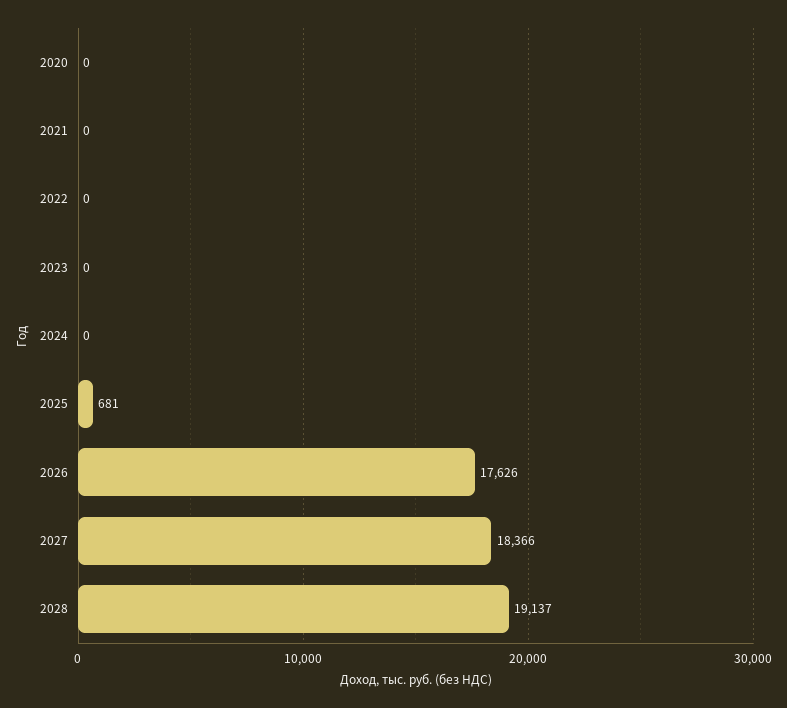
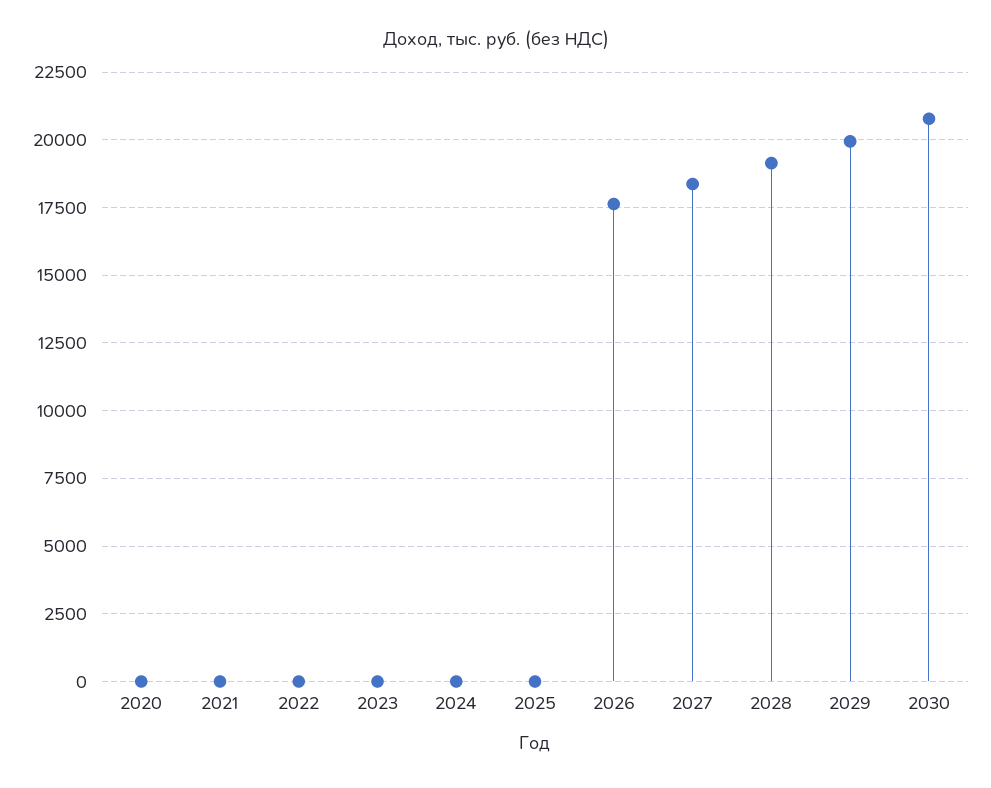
2025: 681 -> 0
2029: none -> 20000
2030: none -> 20750

